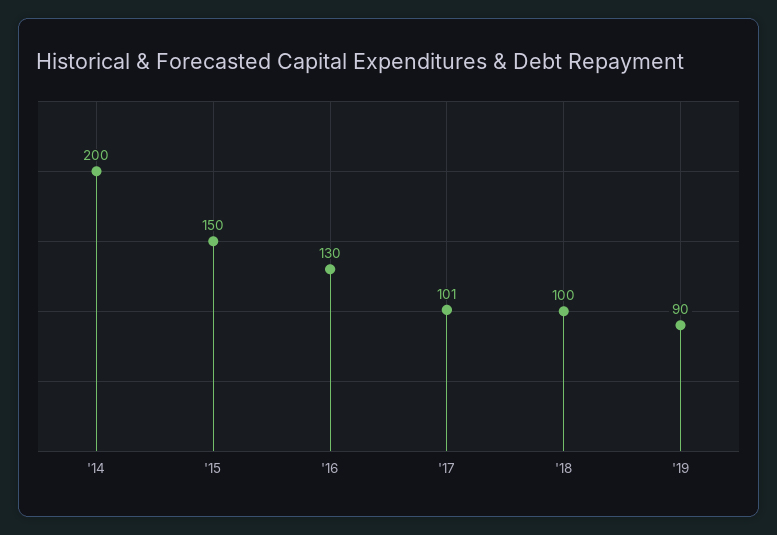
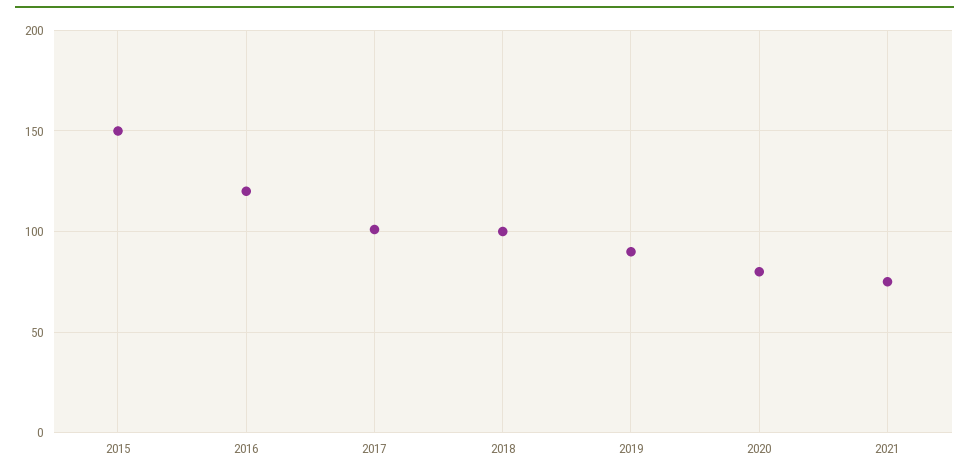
'14: 200 -> none
'16: 130 -> 120
2020: none -> 80
2021: none -> 75

